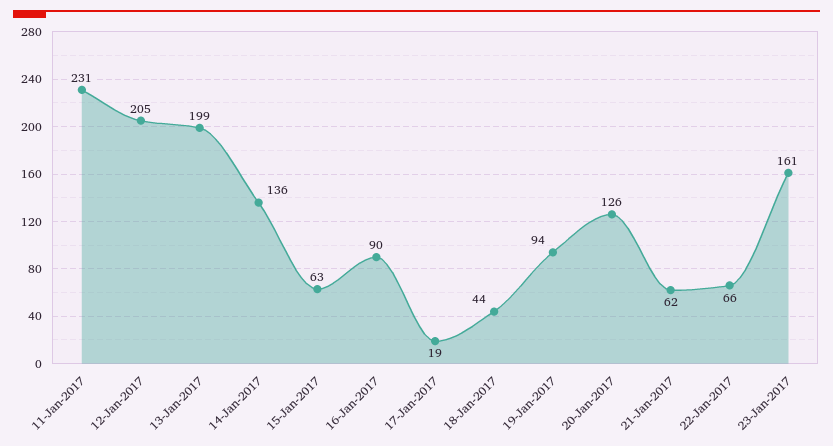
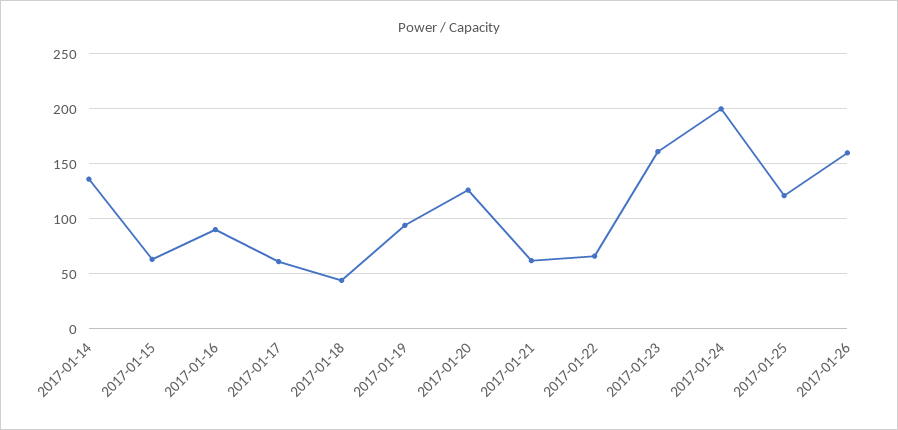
11-Jan-2017: 231 -> none
12-Jan-2017: 205 -> none
13-Jan-2017: 199 -> none
17-Jan-2017: 19 -> 60
2017-01-24: none -> 200
2017-01-25: none -> 120
2017-01-26: none -> 160

